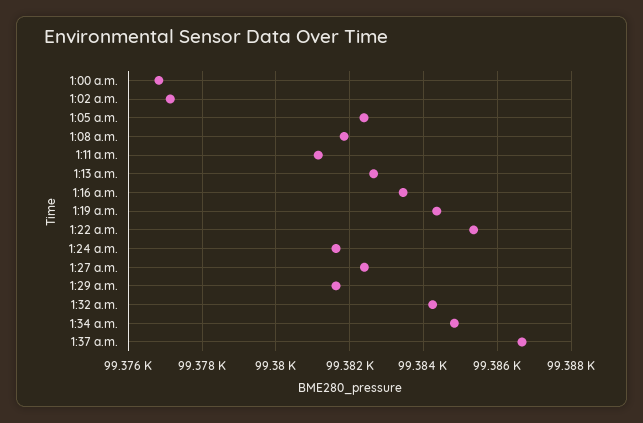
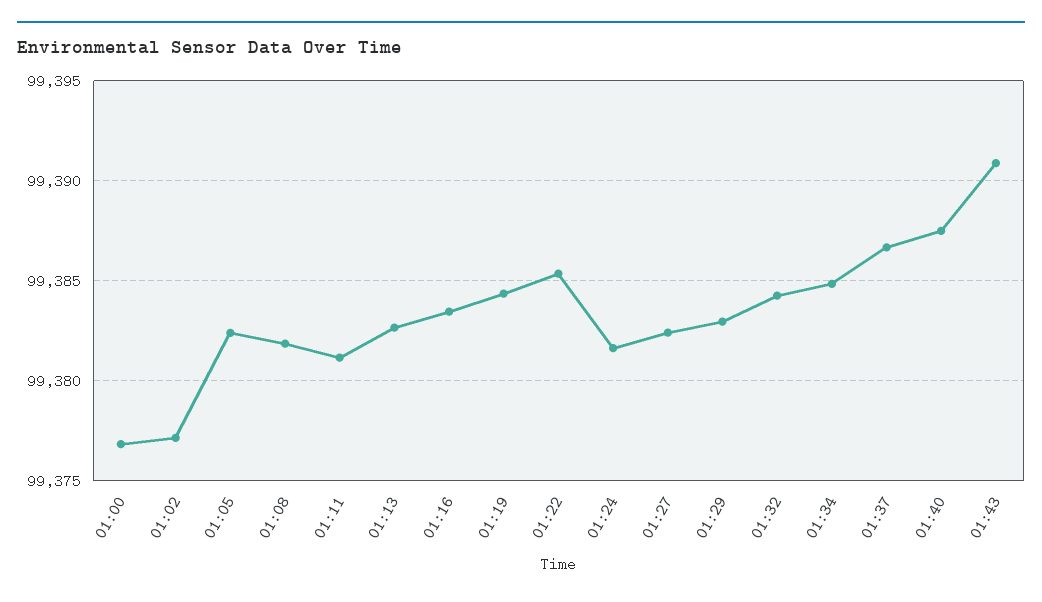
1:29 a.m.: 99381.6 -> 99383
01:40: none -> 99387.5
01:43: none -> 99391

